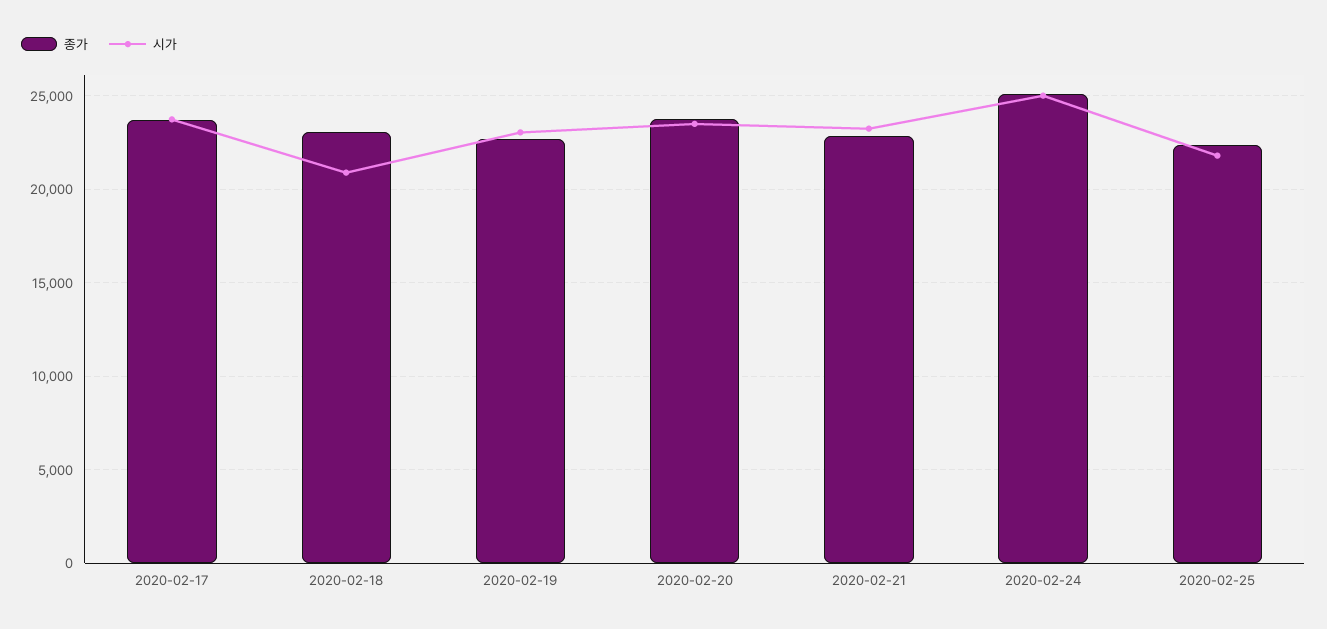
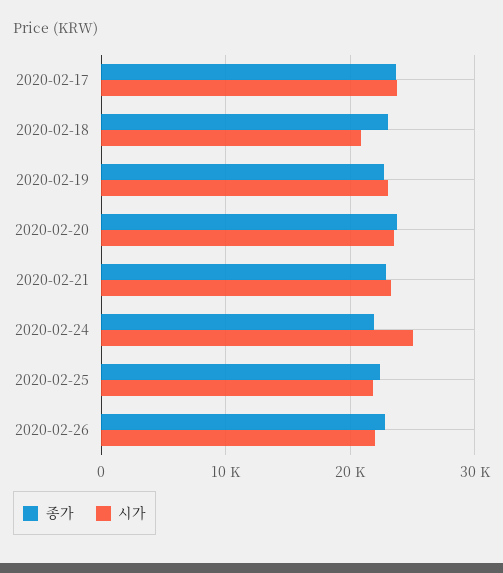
종가, 2020-02-24: 25000 -> 22000
종가, 2020-02-26: none -> 23000
시가, 2020-02-26: none -> 22000

